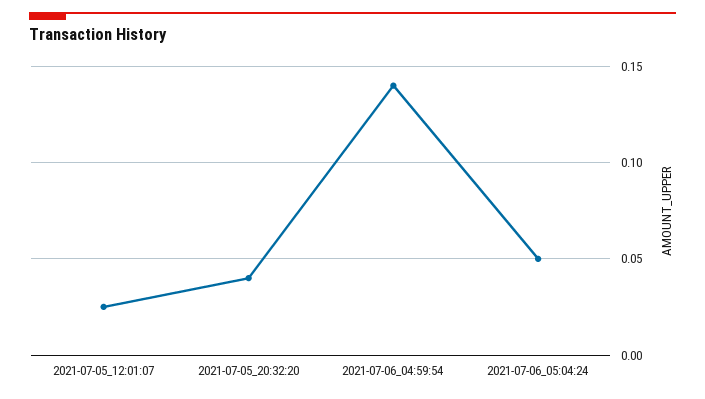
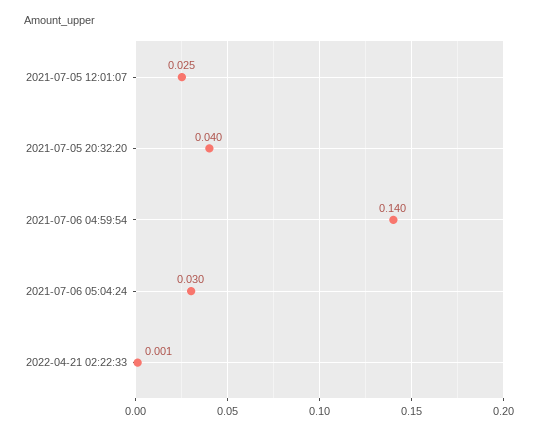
2021-07-06_05:04:24: 0.05 -> 0.03
2022-04-21 02:22:33: none -> 0.001

